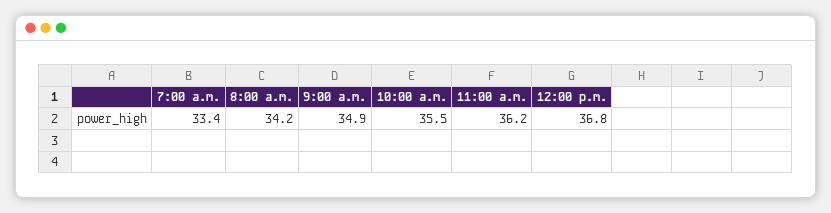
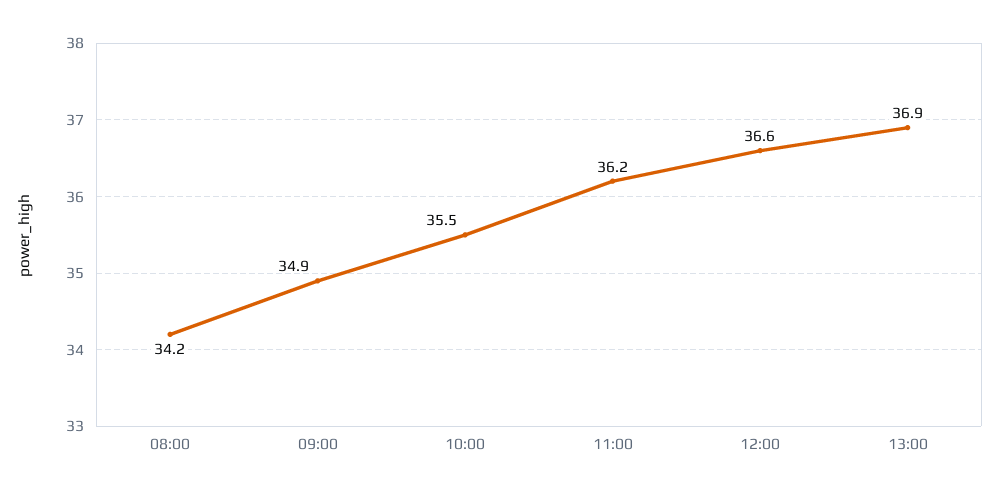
7:00 a.m.: 33.4 -> none
12:00 p.m.: 36.8 -> 36.6
13:00: none -> 36.9

